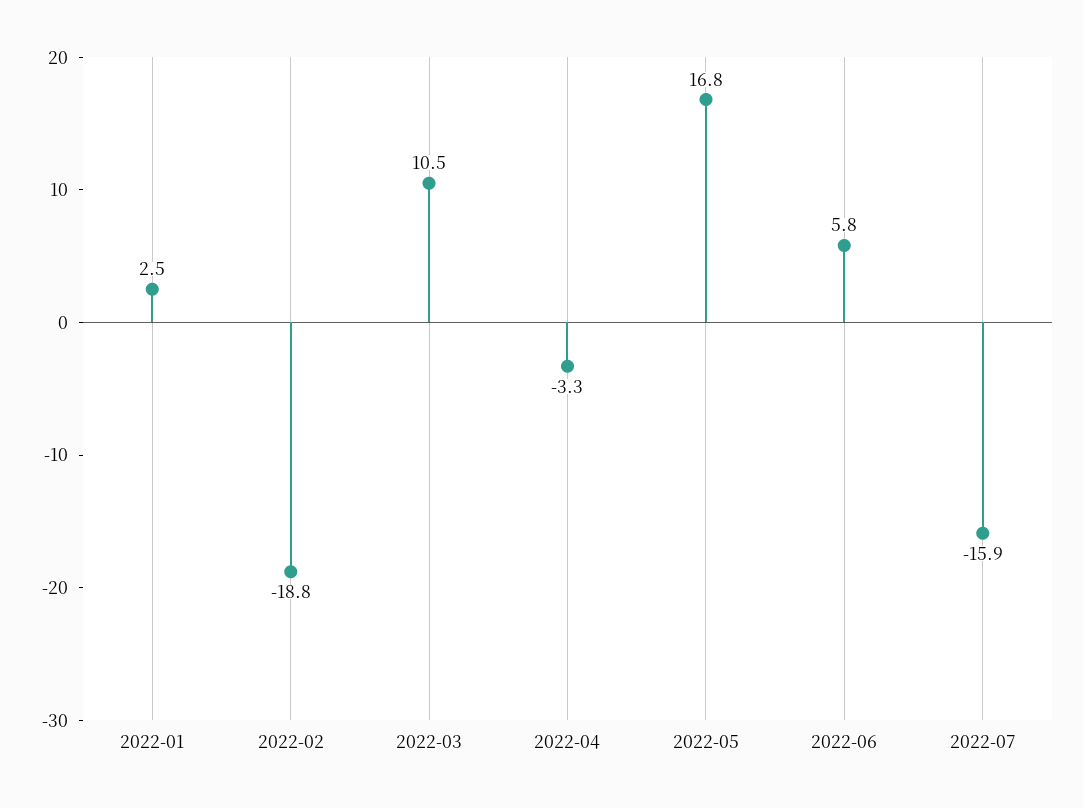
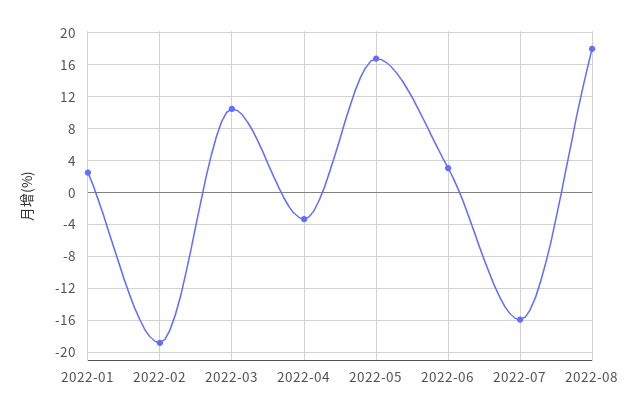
2022-06: 5.8 -> 3
2022-08: none -> 18

